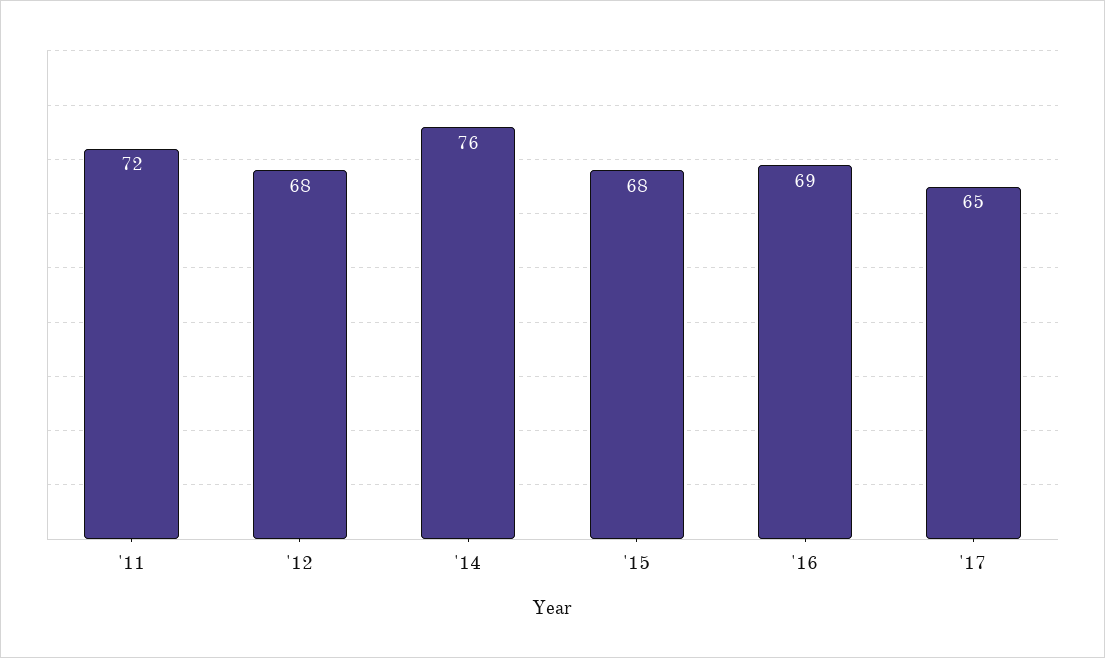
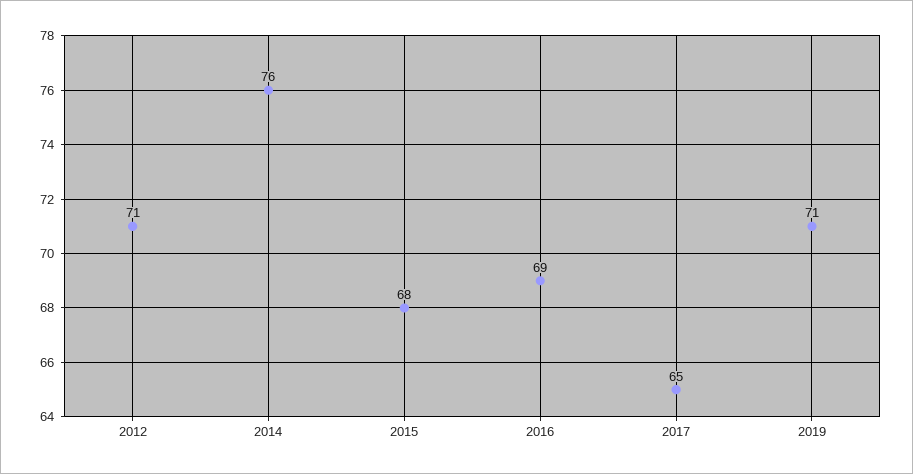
'11: 72 -> none
'12: 68 -> 71
2019: none -> 71

